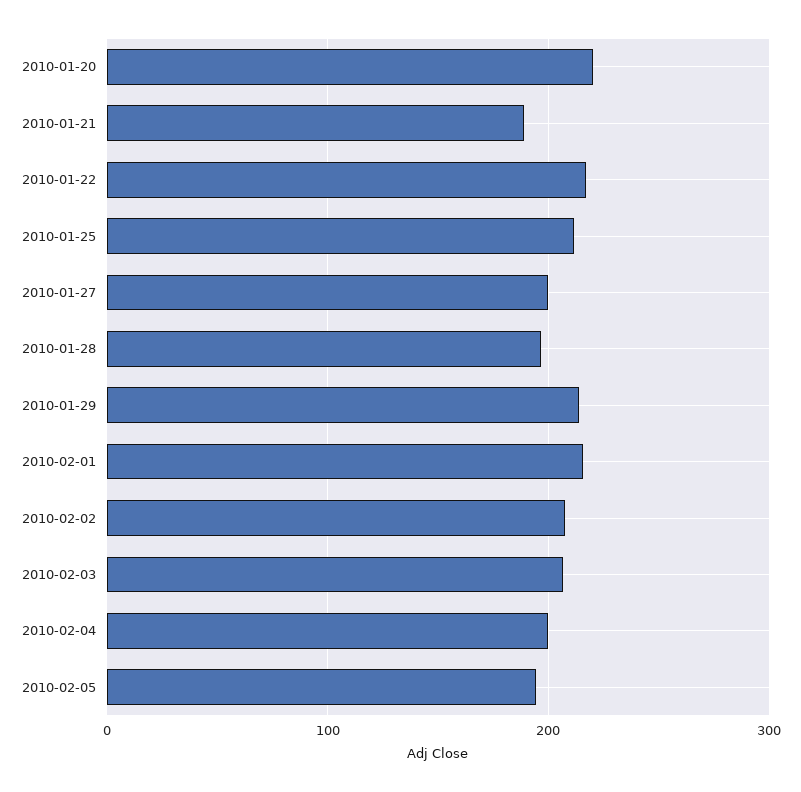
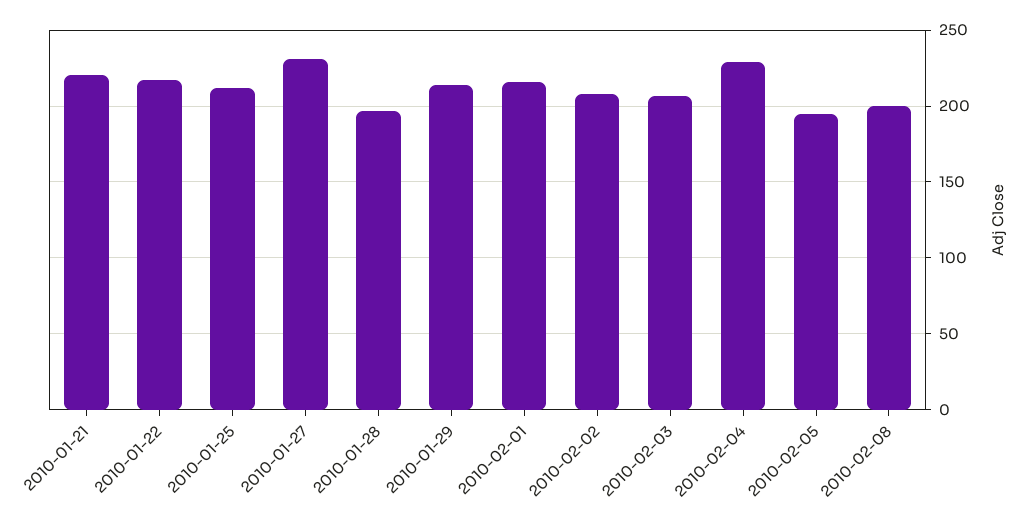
2010-01-20: 220 -> none
2010-01-21: 190 -> 220
2010-01-27: 200 -> 230
2010-02-04: 200 -> 230
2010-02-08: none -> 200

